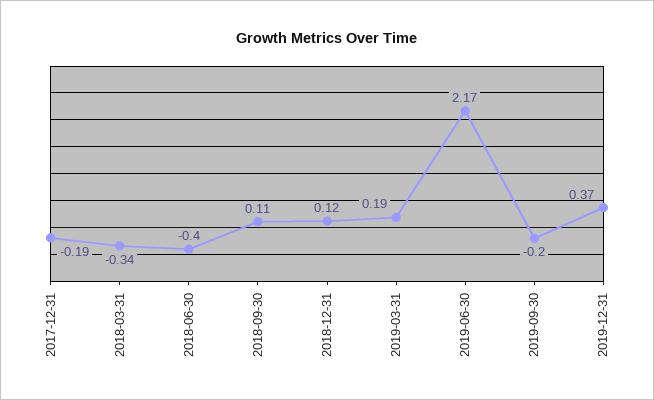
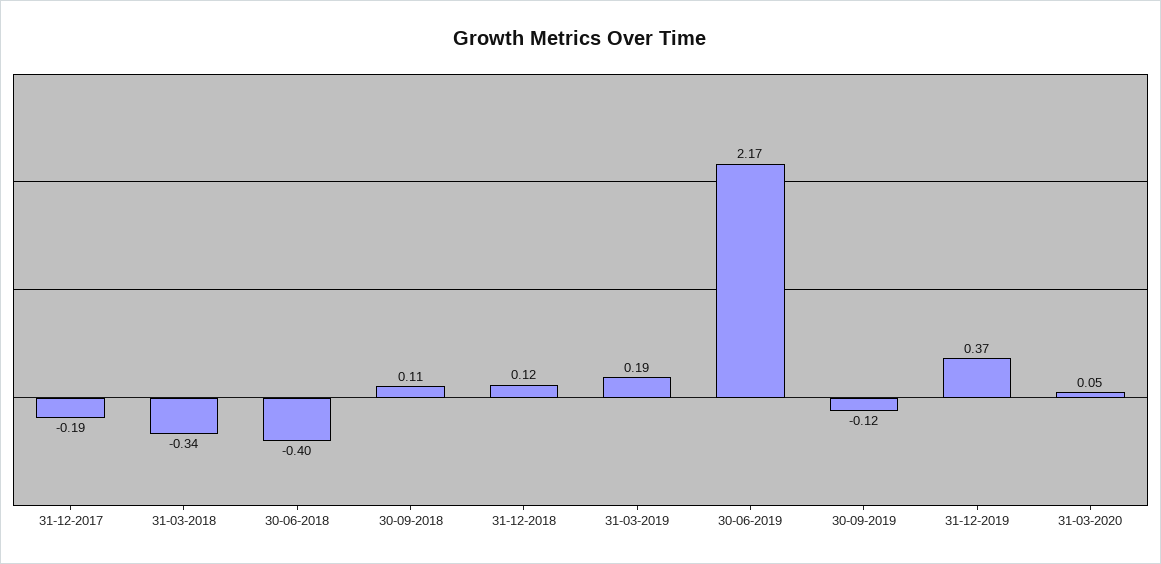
2019-09-30: -0.2 -> -0.12
31-03-2020: none -> 0.05

